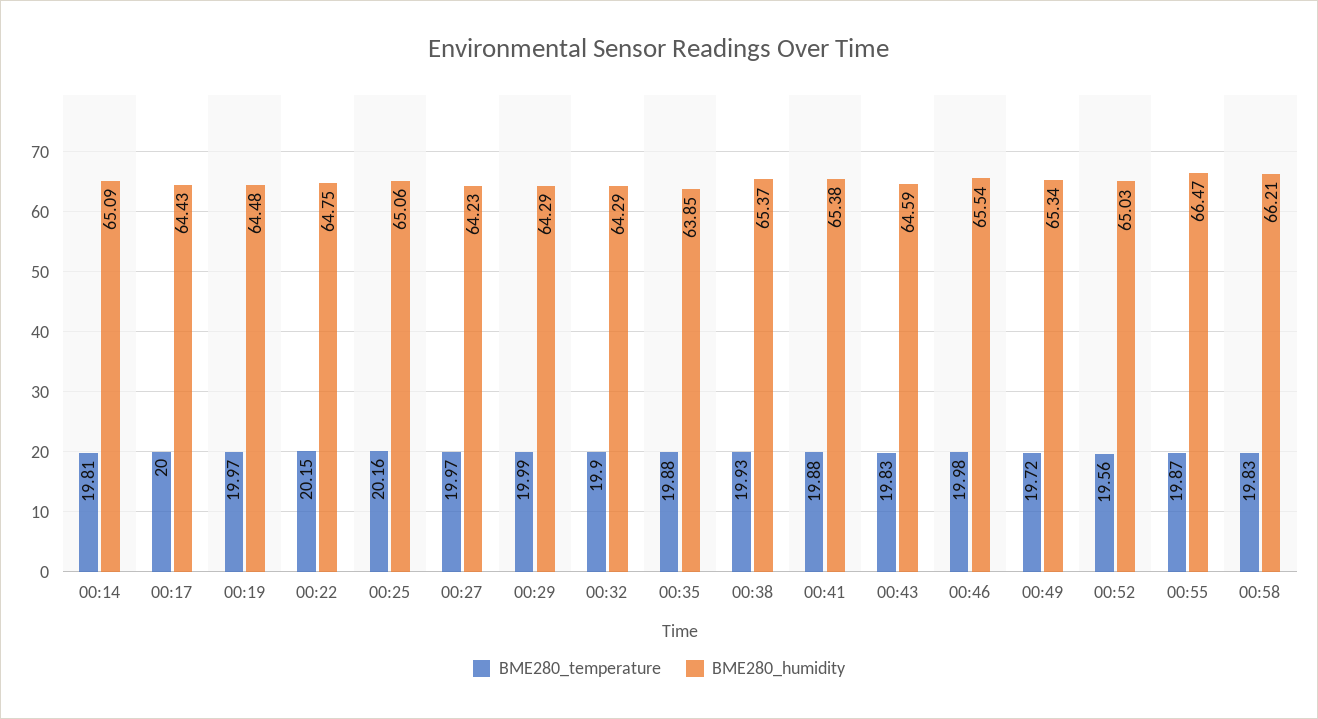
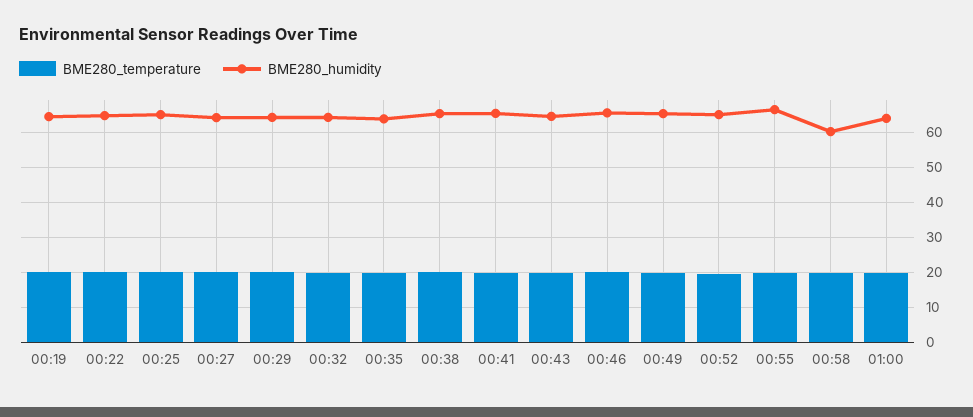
BME280_temperature, 00:14: 19.81 -> none
BME280_humidity, 00:14: 65.09 -> none
BME280_temperature, 00:17: 20 -> none
BME280_humidity, 00:17: 64.43 -> none
BME280_humidity, 00:58: 66.21 -> 60
BME280_temperature, 01:00: none -> 20
BME280_humidity, 01:00: none -> 64

